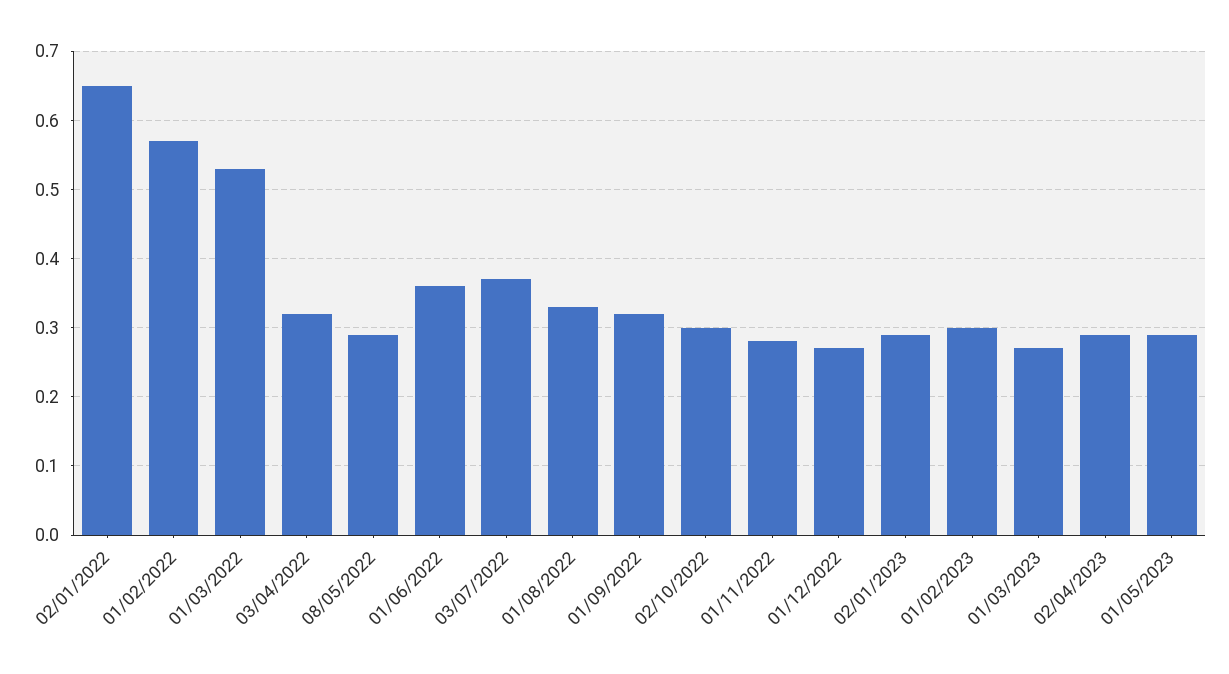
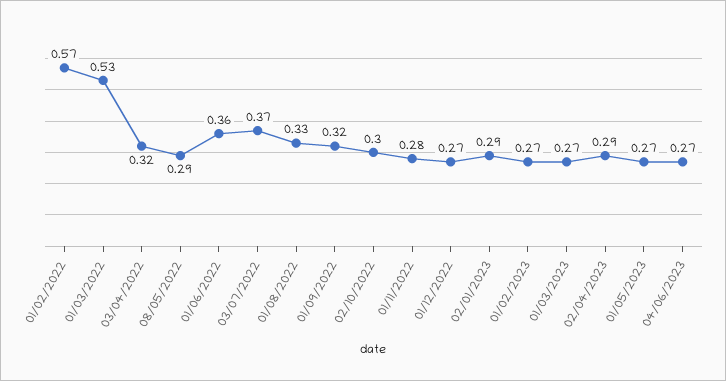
02/01/2022: 0.65 -> none
01/02/2023: 0.3 -> 0.27
01/05/2023: 0.29 -> 0.27
04/06/2023: none -> 0.27

